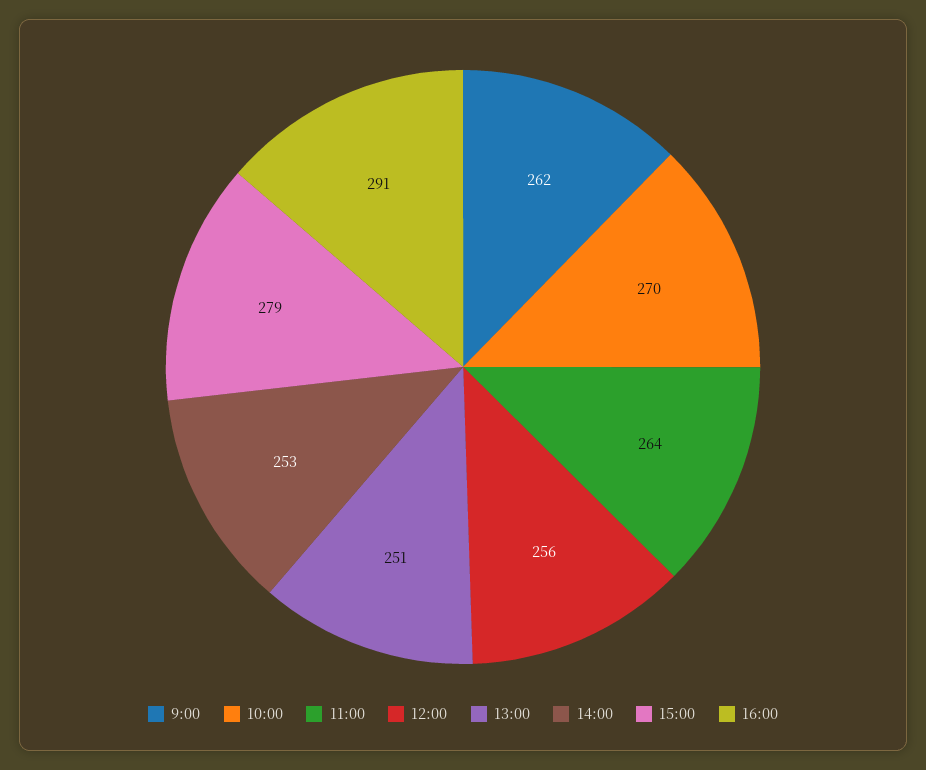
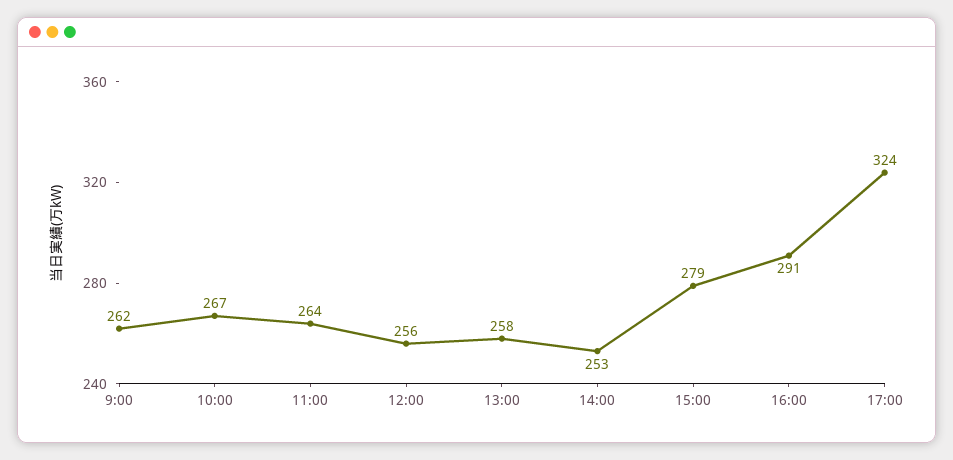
10:00: 270 -> 267
13:00: 251 -> 258
17:00: none -> 324

